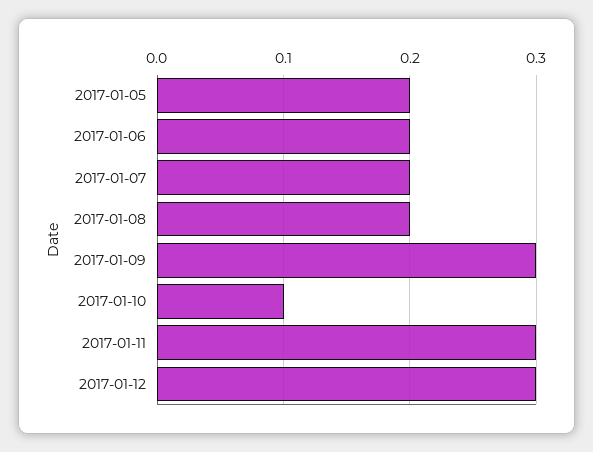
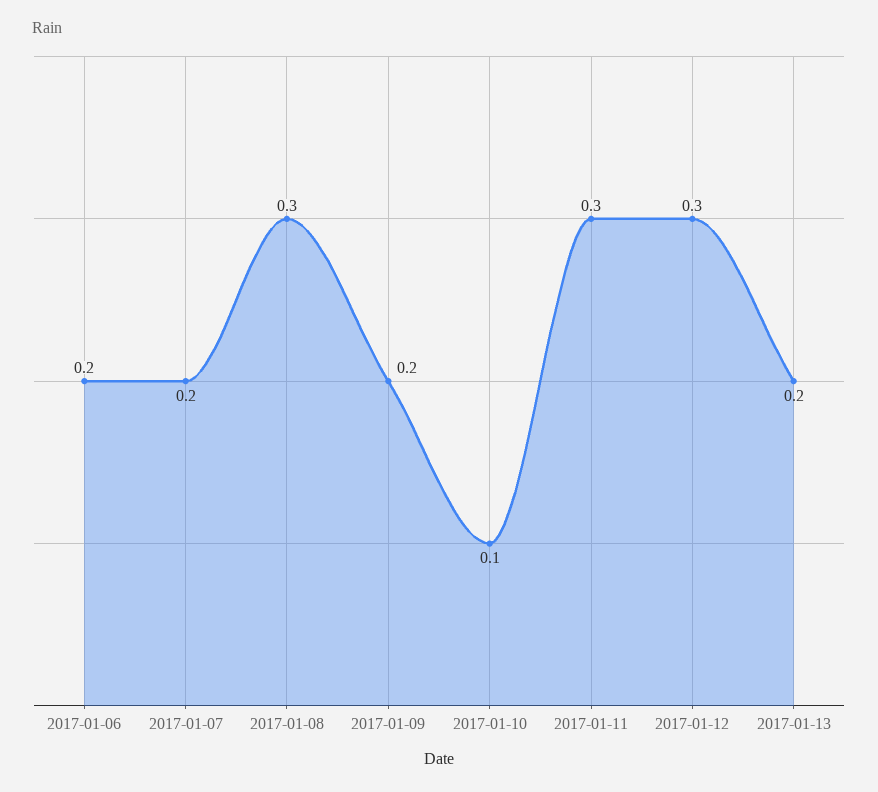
2017-01-05: 0.2 -> none
2017-01-08: 0.2 -> 0.3
2017-01-09: 0.3 -> 0.2
2017-01-13: none -> 0.2

